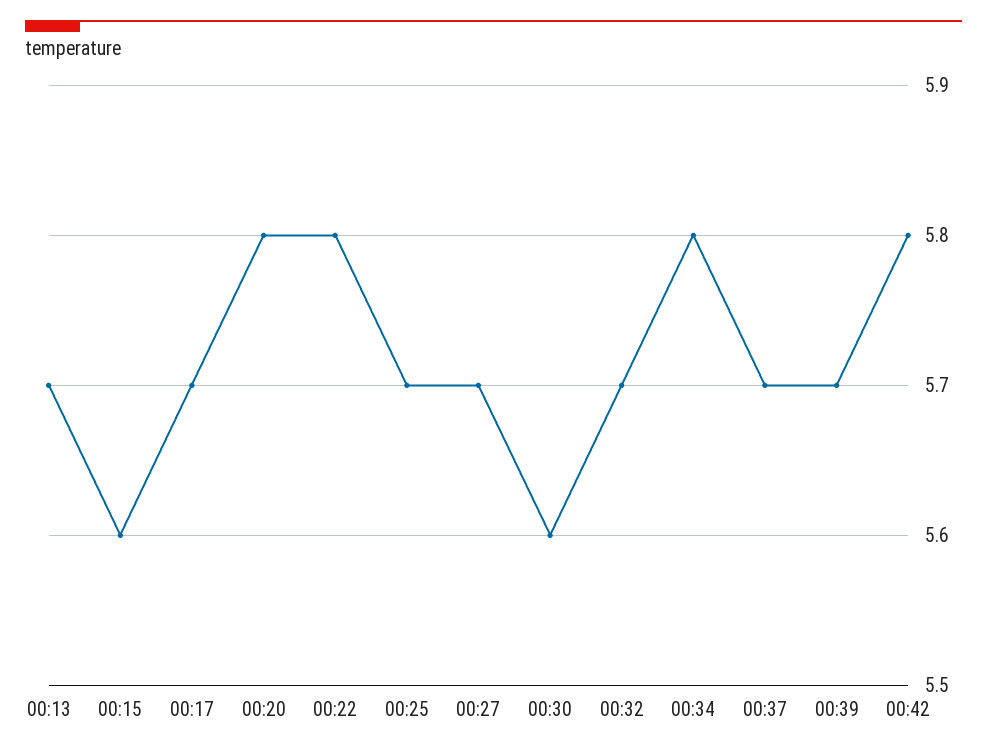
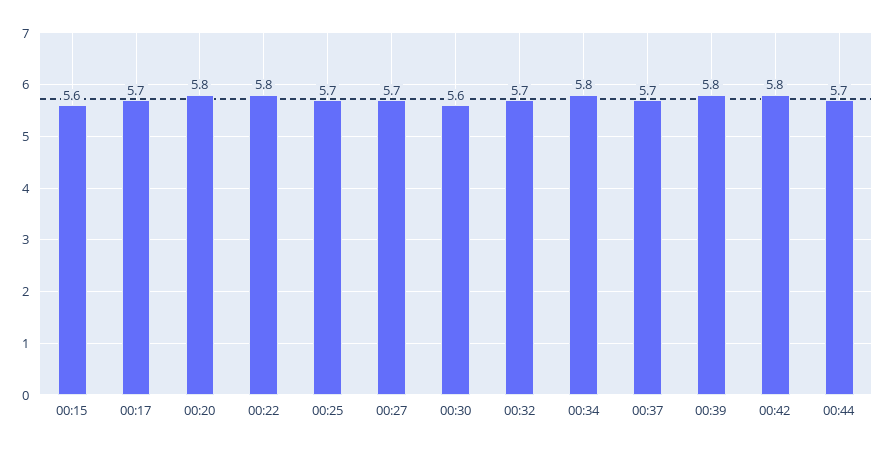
00:13: 5.7 -> none
00:39: 5.7 -> 5.8
00:44: none -> 5.7

